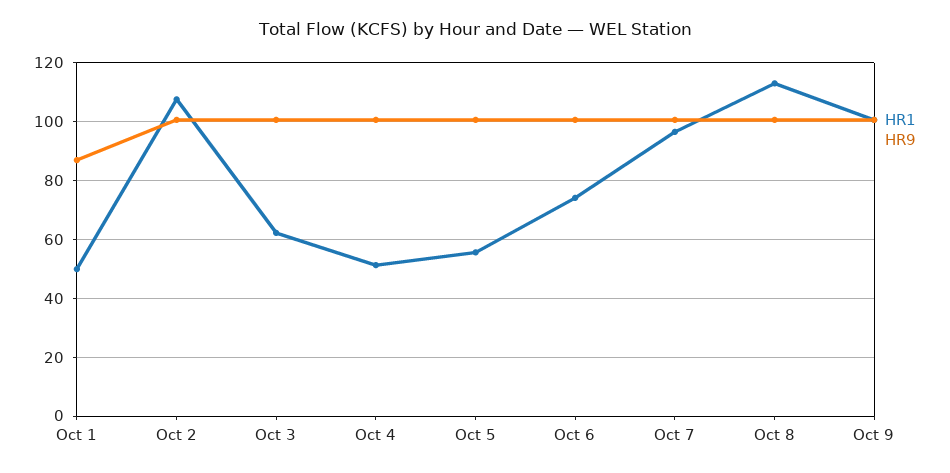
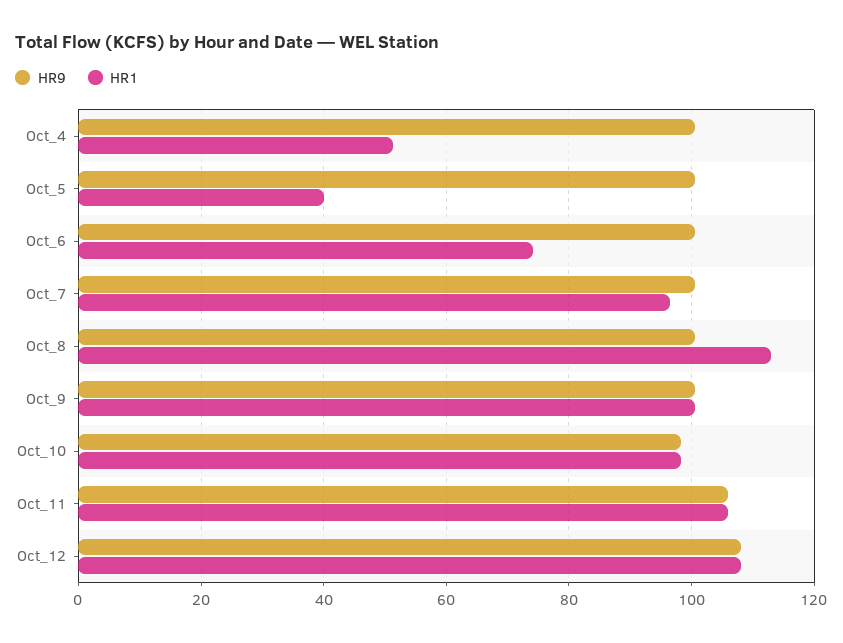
HR1, Oct 1: 50 -> none
HR9, Oct 1: 87.5 -> none
HR1, Oct 2: 107.5 -> none
HR9, Oct 2: 100 -> none
HR1, Oct 3: 62.5 -> none
HR9, Oct 3: 100 -> none
HR1, Oct 5: 55 -> 40
HR9, Oct_10: none -> 98
HR1, Oct_10: none -> 98
HR9, Oct_11: none -> 106
HR1, Oct_11: none -> 106
HR9, Oct_12: none -> 108
HR1, Oct_12: none -> 108

